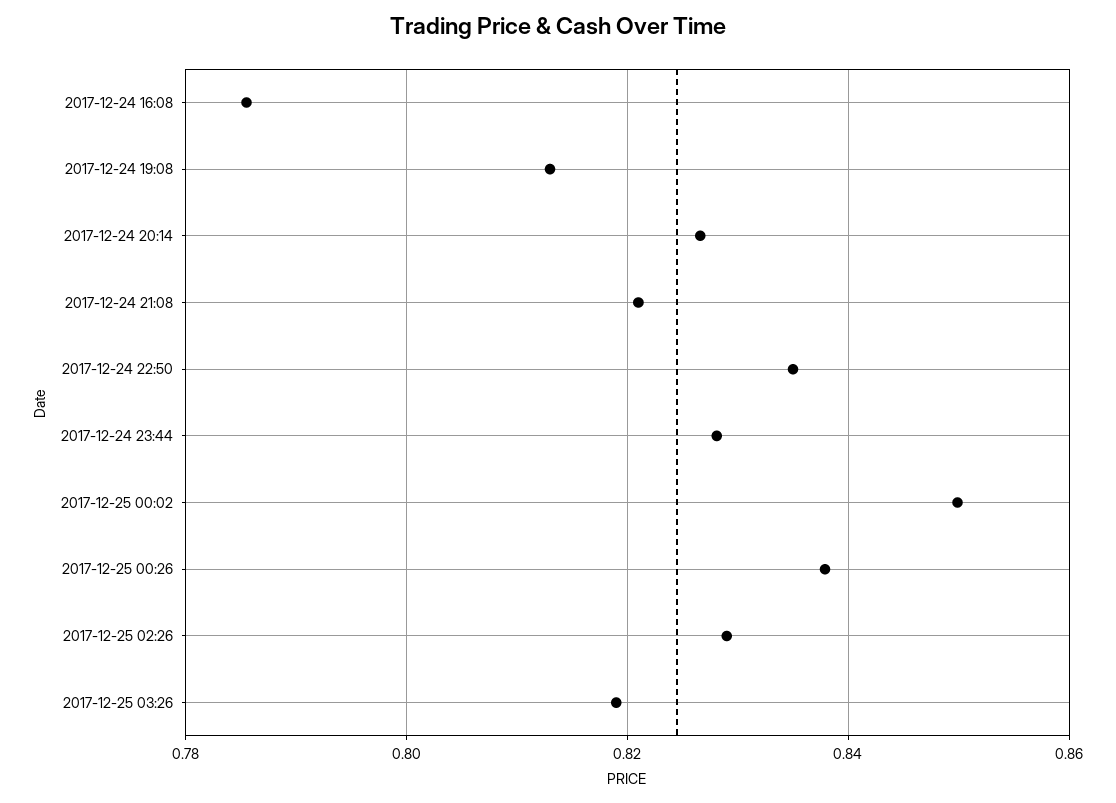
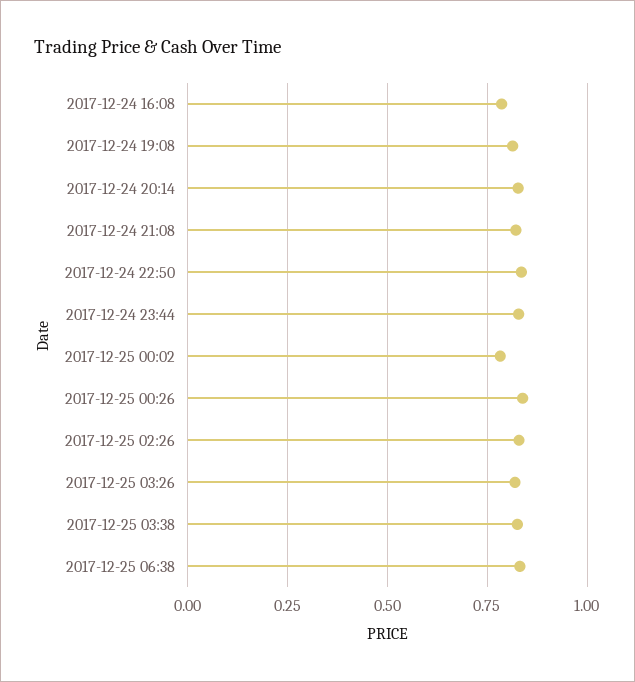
2017-12-25 00:02: 0.85 -> 0.775
2017-12-25 03:38: none -> 0.825
2017-12-25 06:38: none -> 0.825

